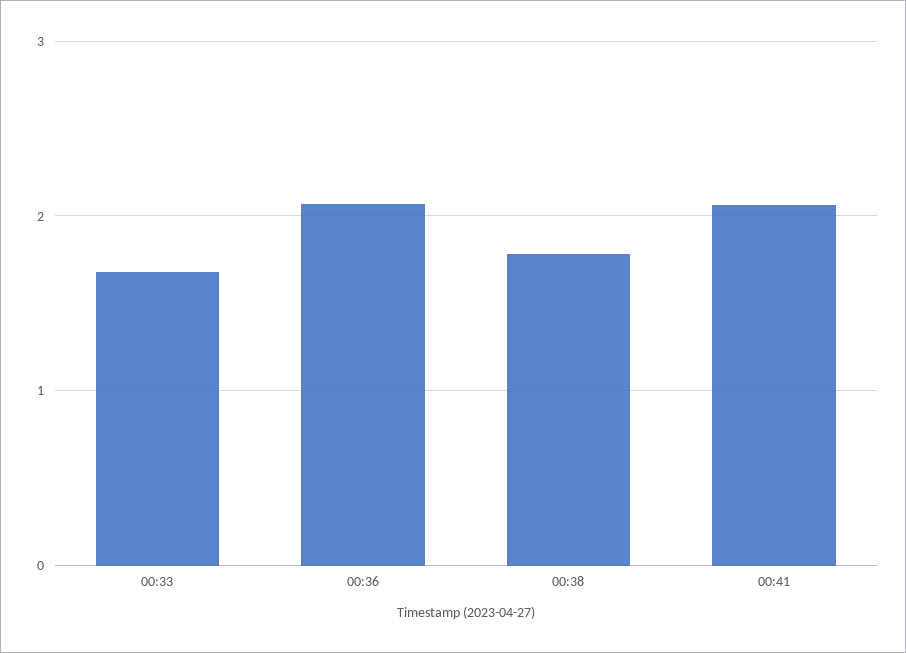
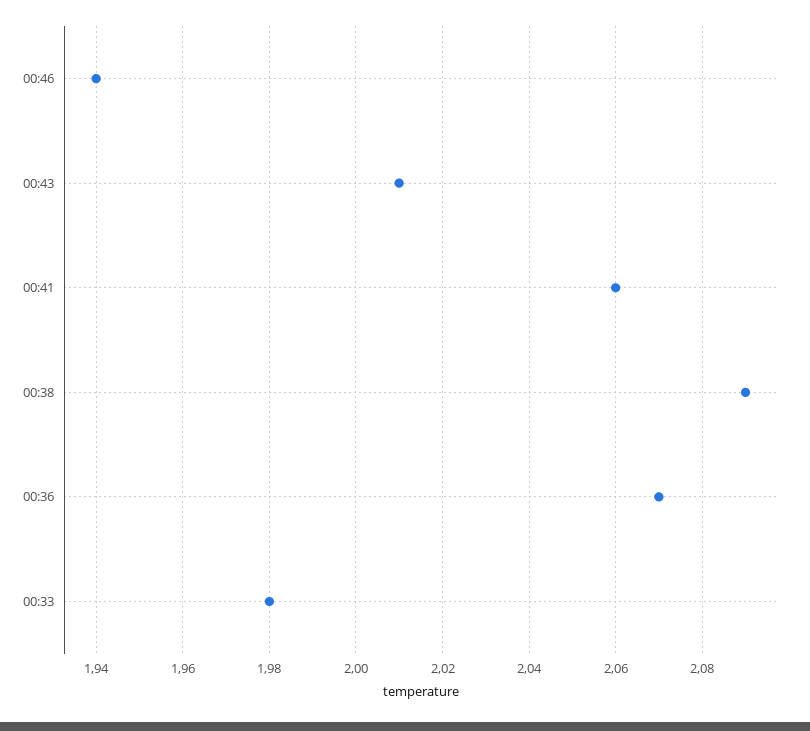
00:33: 1.7 -> 1.98
00:38: 1.8 -> 2.09
00:46: none -> 1.94
00:43: none -> 2.01

